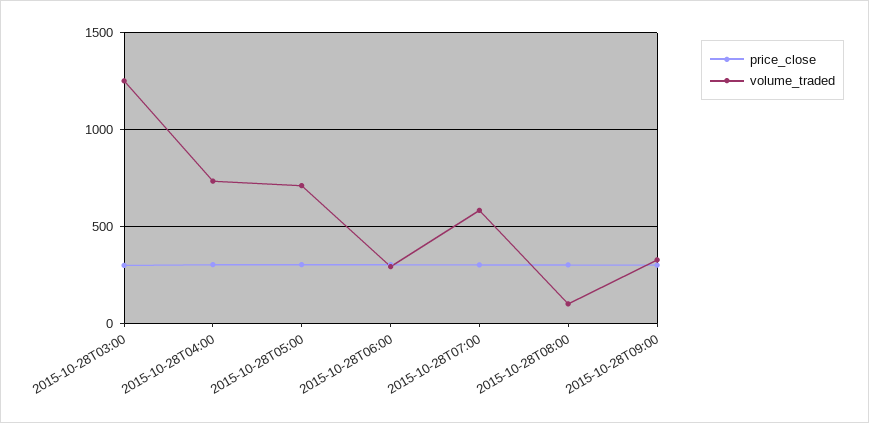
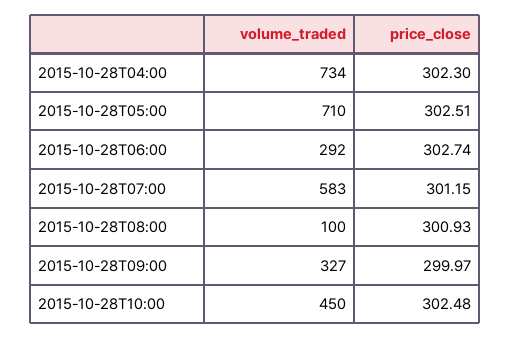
price_close, 2015-10-28T03:00: 300 -> none
volume_traded, 2015-10-28T03:00: 1250 -> none
volume_traded, 2015-10-28T10:00: none -> 450
price_close, 2015-10-28T10:00: none -> 302.48

